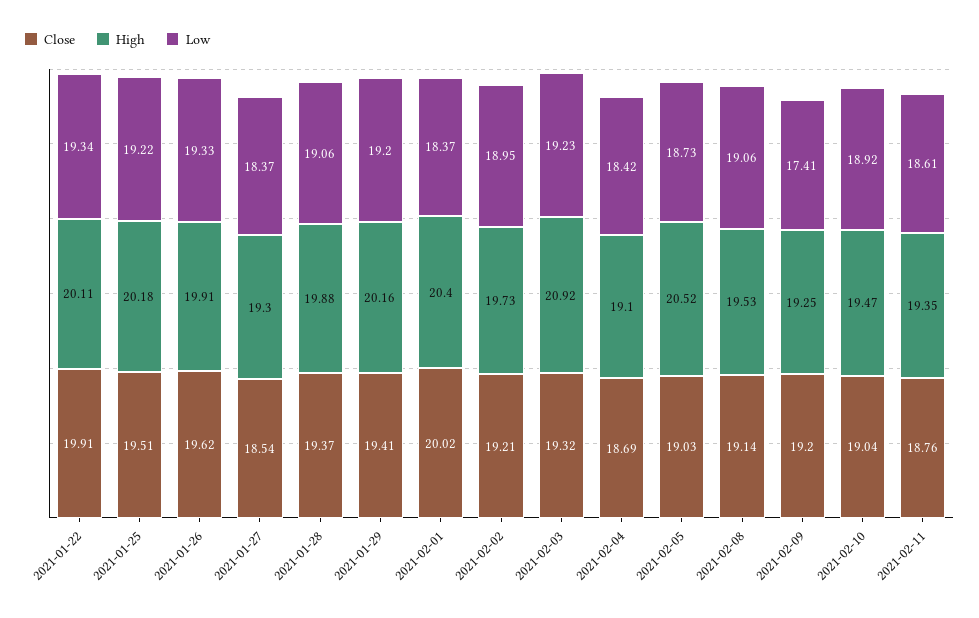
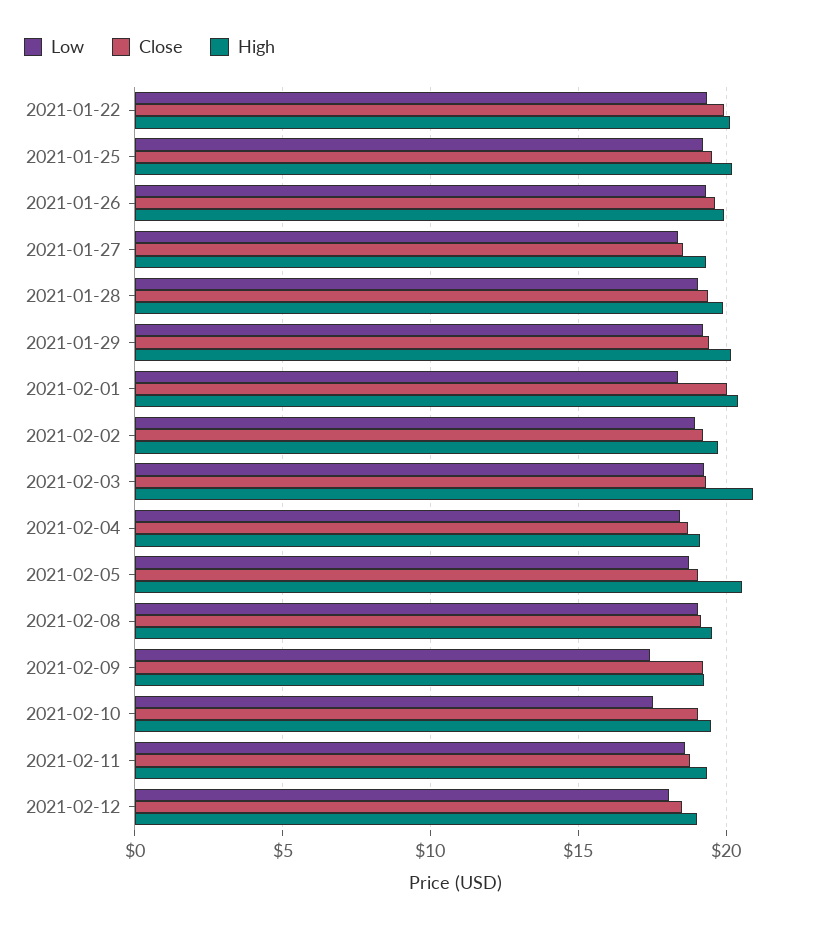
Low, 2021-02-10: 18.92 -> 17.5
Low, 2021-02-12: none -> 18
Close, 2021-02-12: none -> 18.5
High, 2021-02-12: none -> 19

